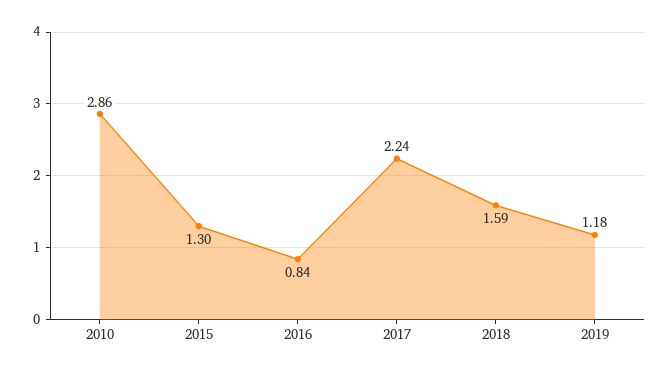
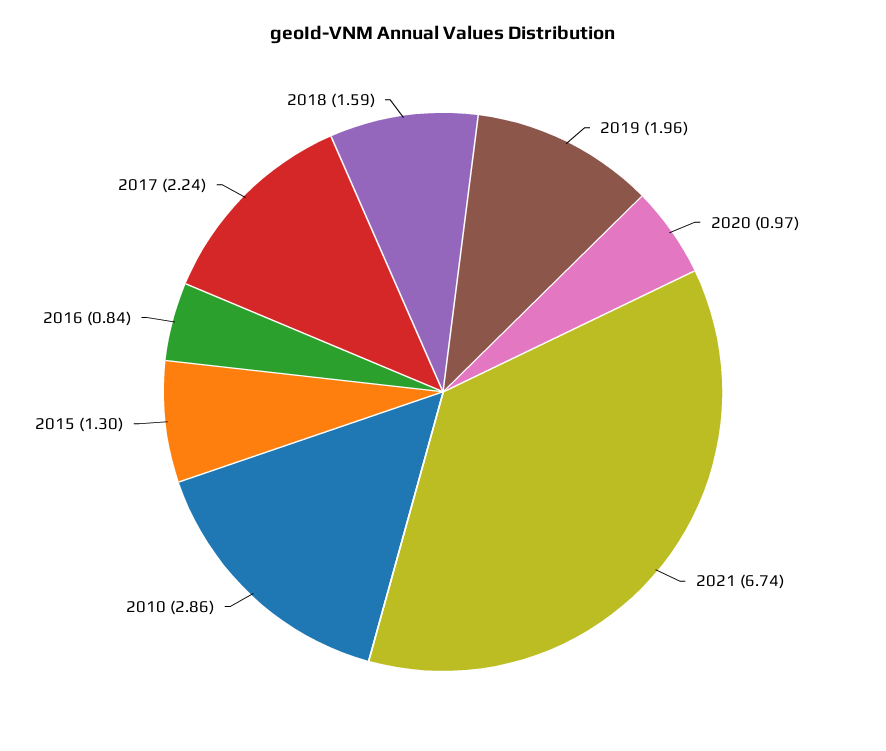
2019: 1.18 -> 1.96
2020: none -> 0.97
2021: none -> 6.74

